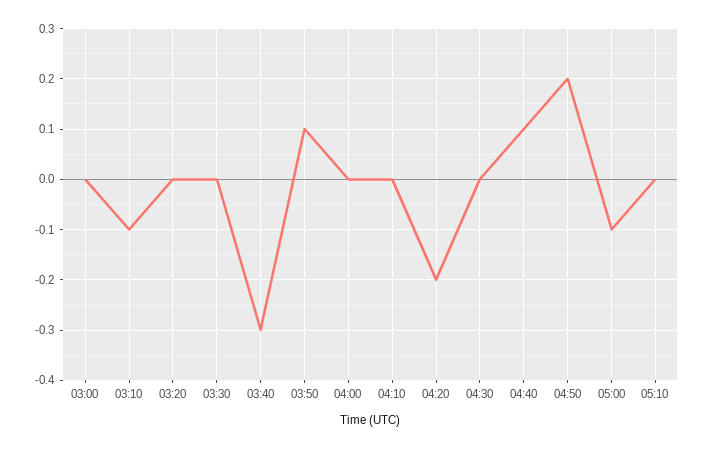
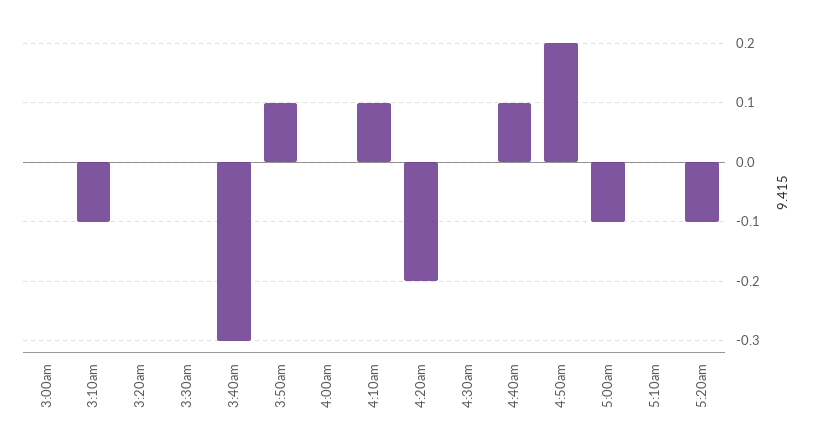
04:10: 0 -> 0.1
5:20am: none -> -0.1

